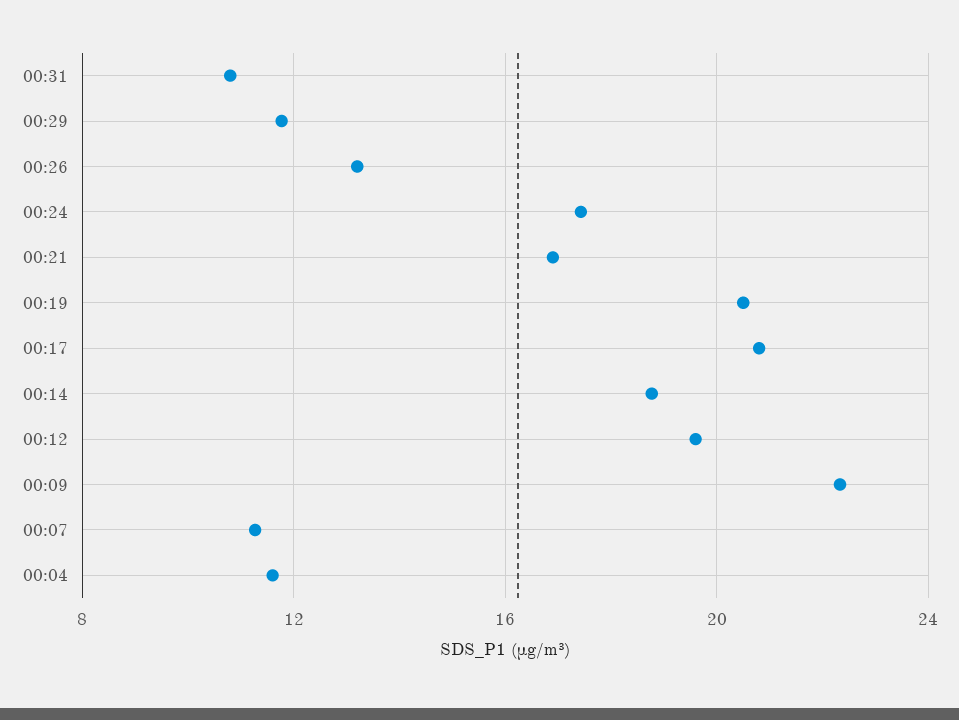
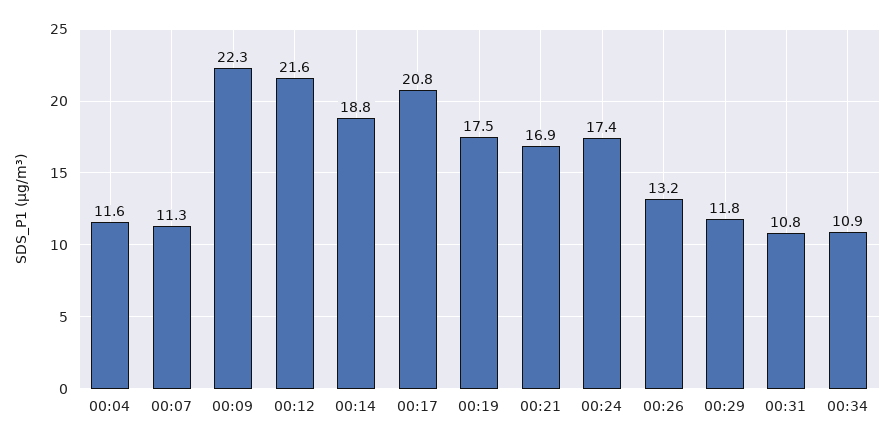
00:19: 20.5 -> 17.5
00:12: 19.5 -> 21.6
00:34: none -> 10.9

